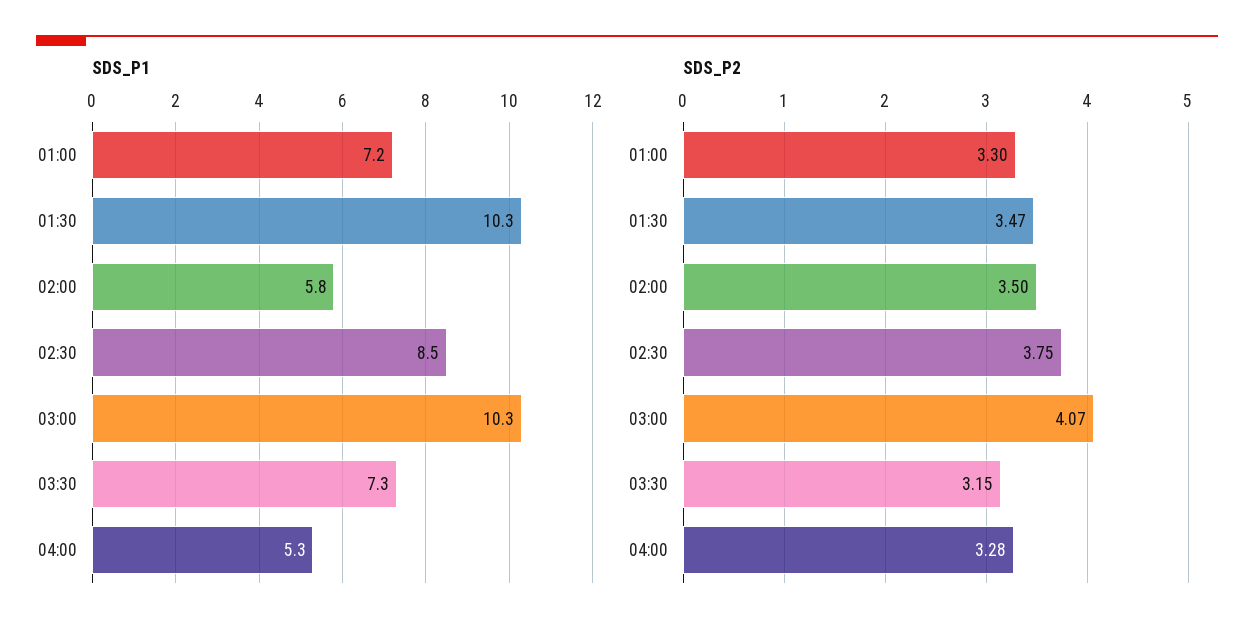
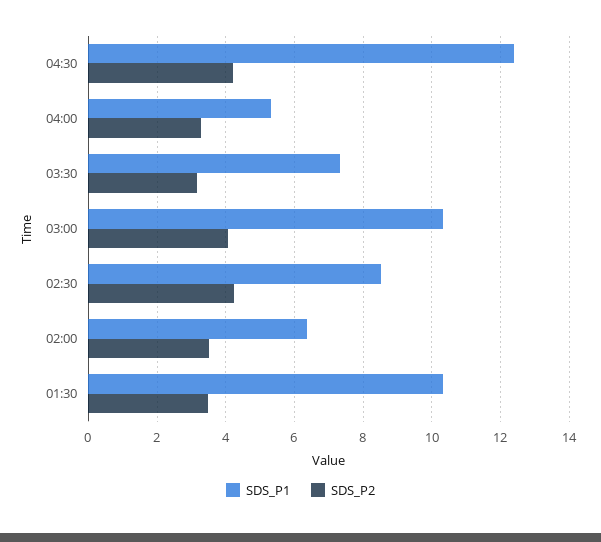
SDS_P1, 01:00: 7.2 -> none
SDS_P1, 02:00: 5.8 -> 6.4
SDS_P2, 01:00: 3.3 -> none
SDS_P2, 02:30: 3.75 -> 4.2
SDS_P1, 04:30: none -> 12.4
SDS_P2, 04:30: none -> 4.2

